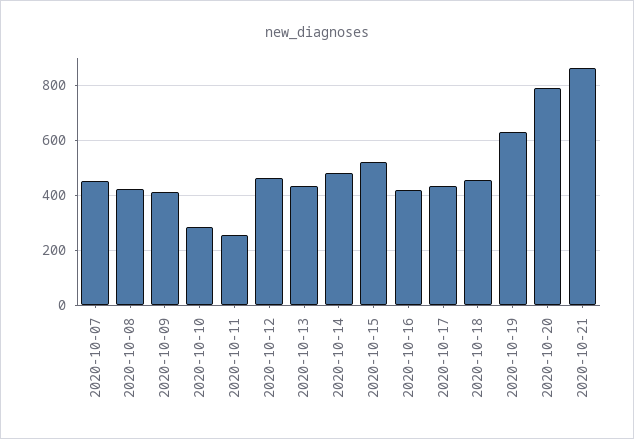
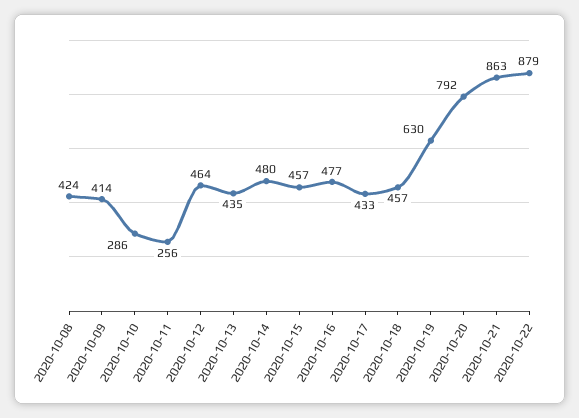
2020-10-07: 450 -> none
2020-10-15: 525 -> 457
2020-10-16: 425 -> 477
2020-10-22: none -> 879

